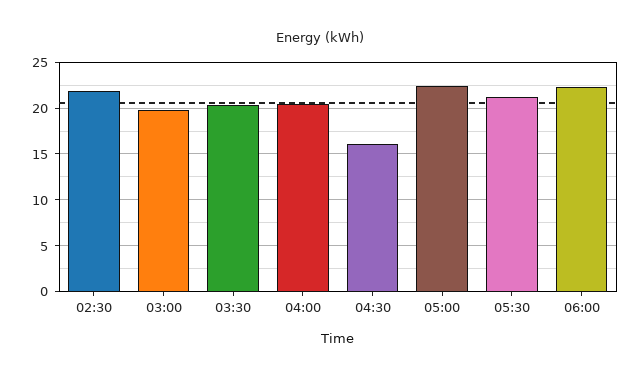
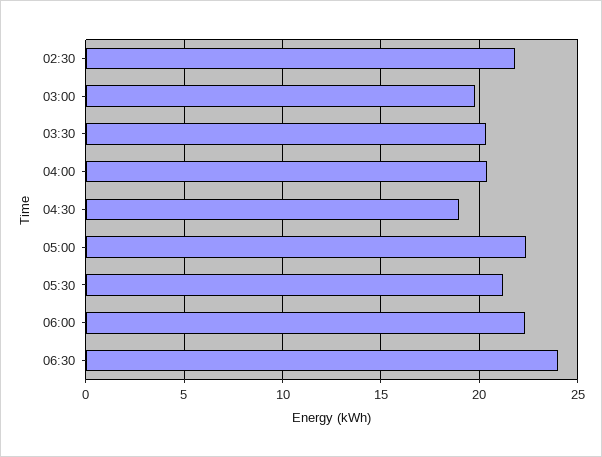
04:30: 16 -> 19
06:30: none -> 24

